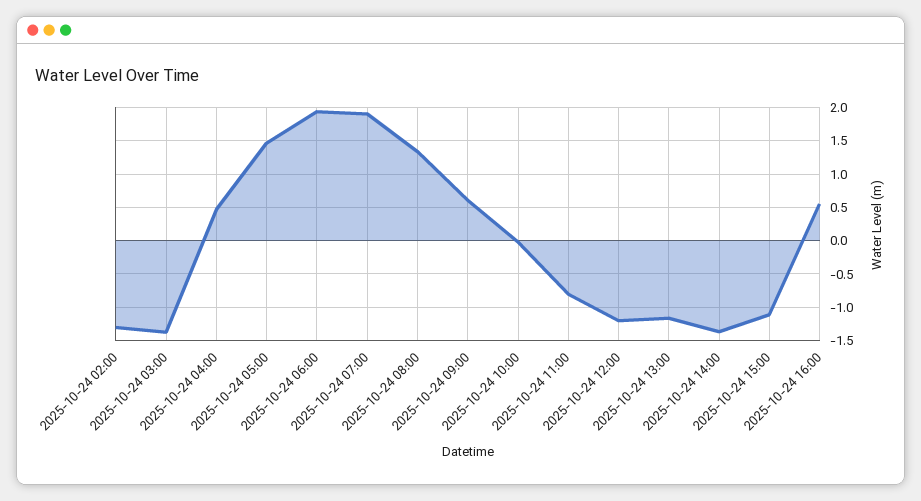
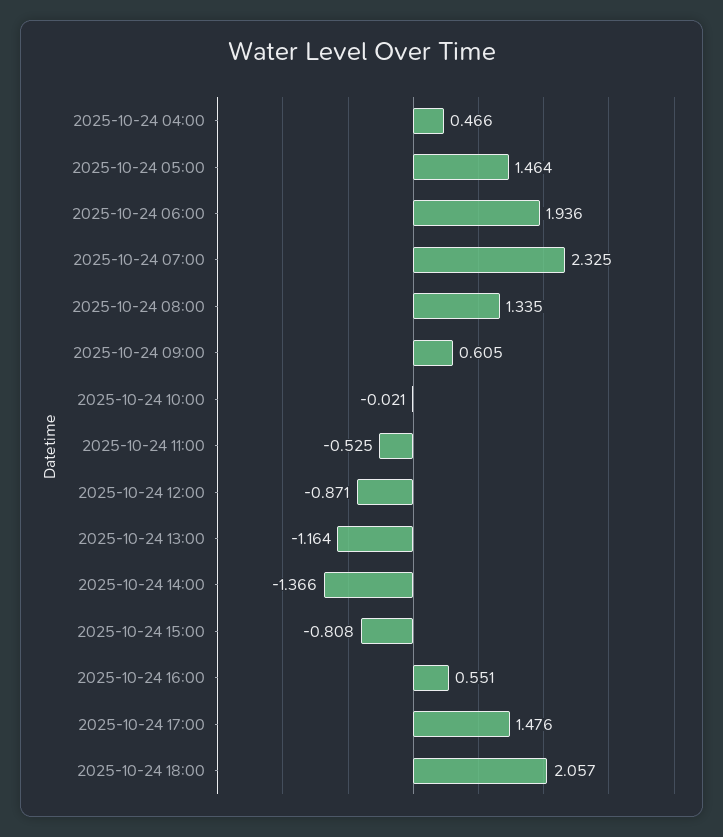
2025-10-24 02:00: -1.3 -> none
2025-10-24 03:00: -1.4 -> none
2025-10-24 07:00: 1.9 -> 2.325
2025-10-24 11:00: -0.8 -> -0.525
2025-10-24 12:00: -1.2 -> -0.871
2025-10-24 15:00: -1.1 -> -0.808
2025-10-24 17:00: none -> 1.476
2025-10-24 18:00: none -> 2.057

